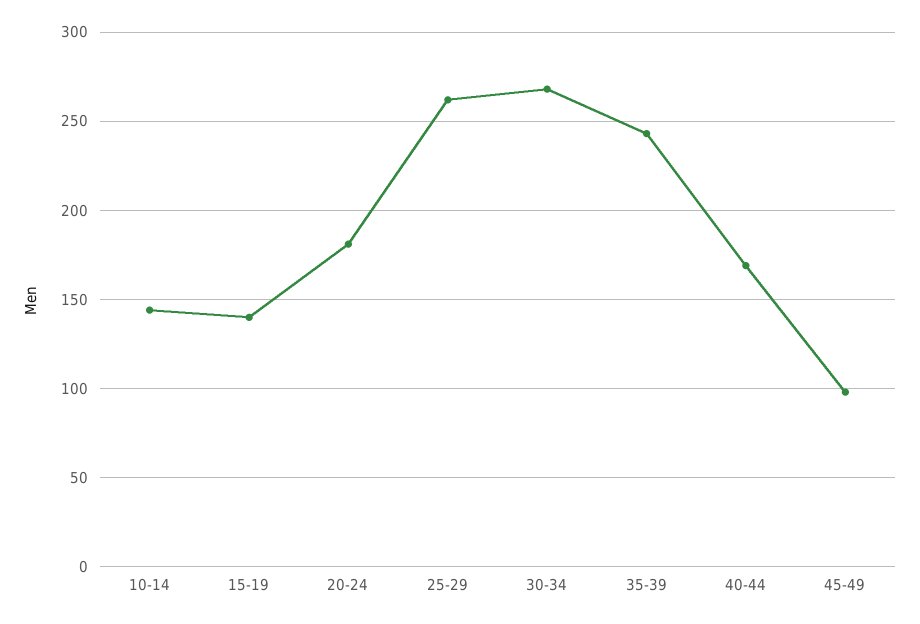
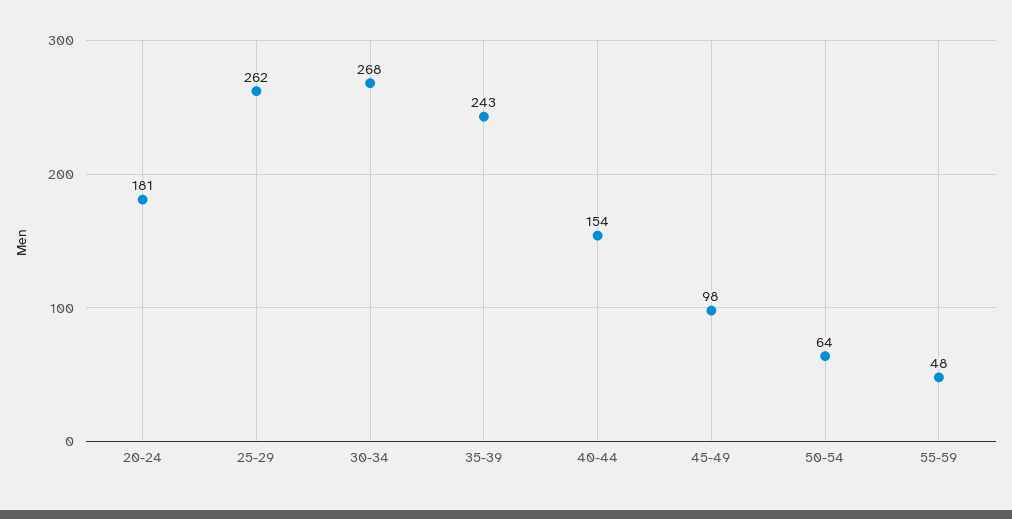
10-14: 145 -> none
15-19: 140 -> none
40-44: 170 -> 154
50-54: none -> 64
55-59: none -> 48

